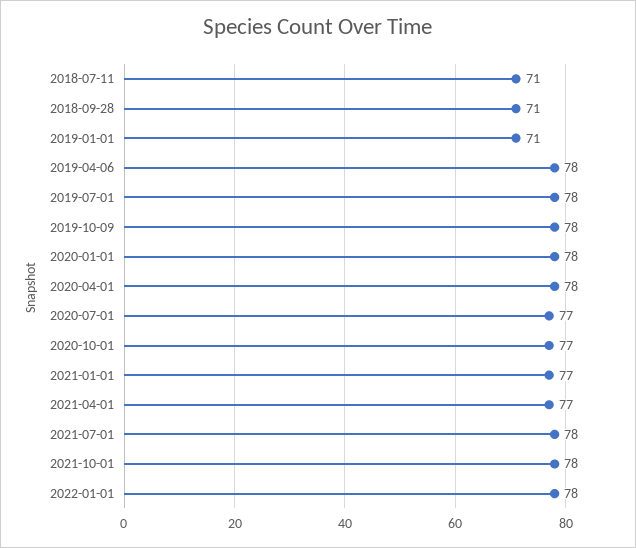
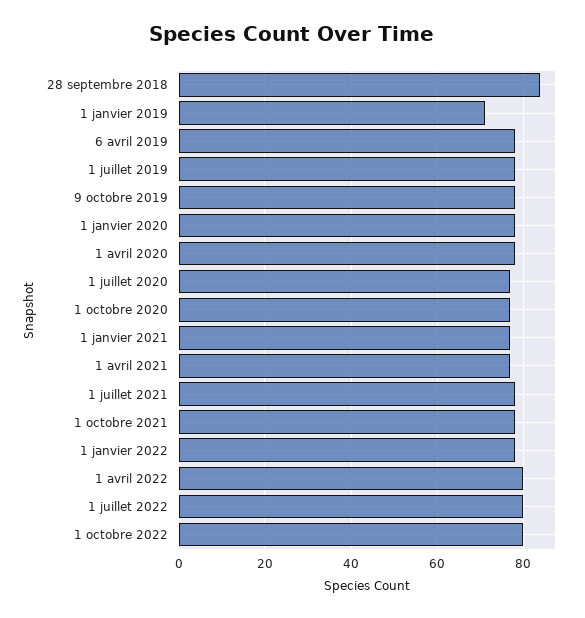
2018-07-11: 71 -> none
2018-09-28: 71 -> 85
1 avril 2022: none -> 80
1 juillet 2022: none -> 80
1 octobre 2022: none -> 80

